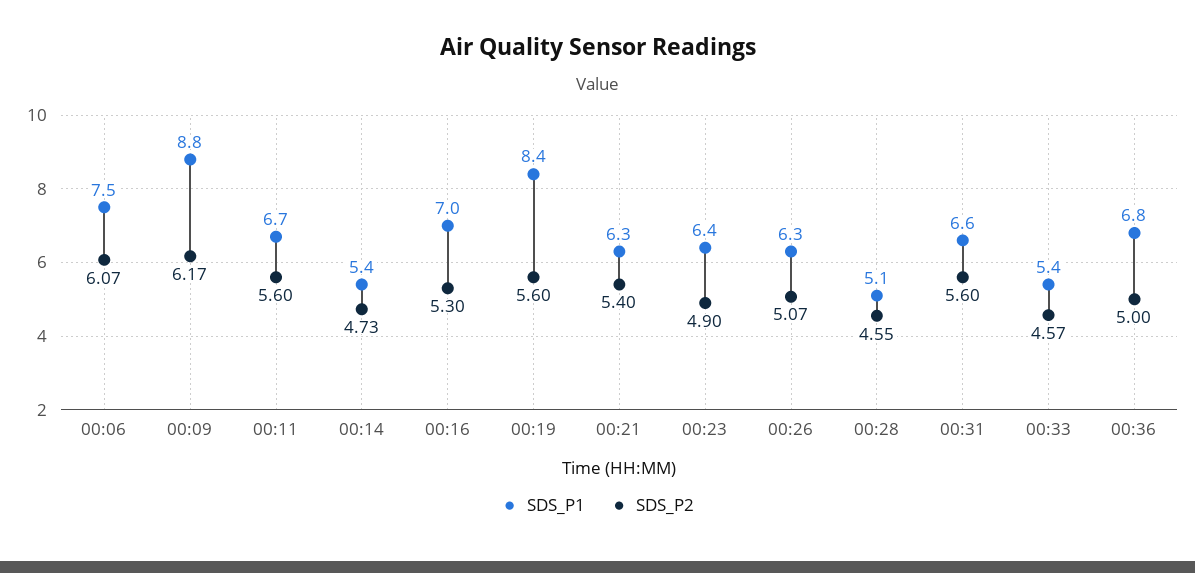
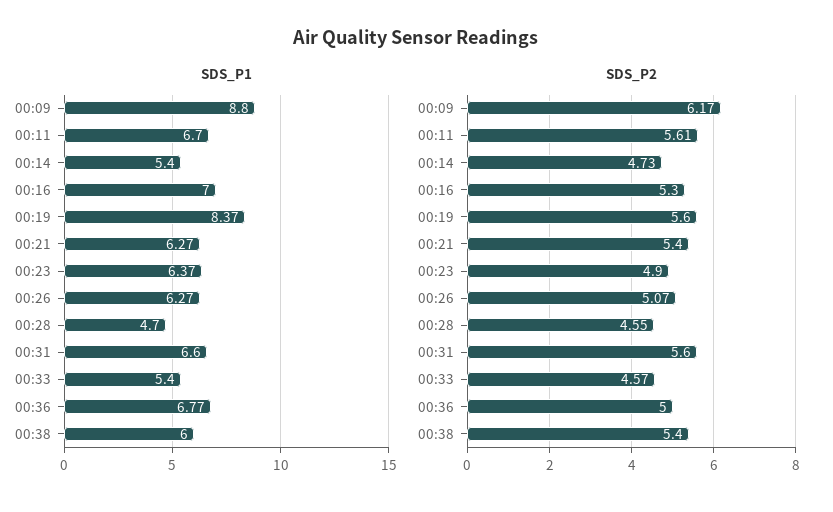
SDS_P1, 00:06: 7.5 -> none
SDS_P2, 00:06: 6.07 -> none
SDS_P2, 00:11: 5.6 -> 5.61
SDS_P1, 00:28: 5.1 -> 4.7
SDS_P1, 00:38: none -> 6
SDS_P2, 00:38: none -> 5.4

